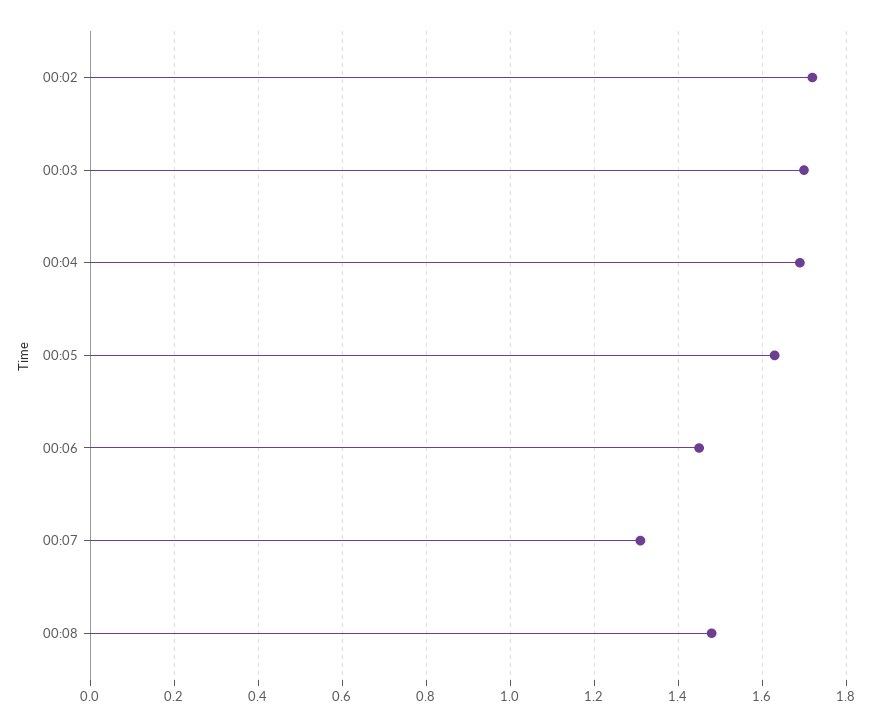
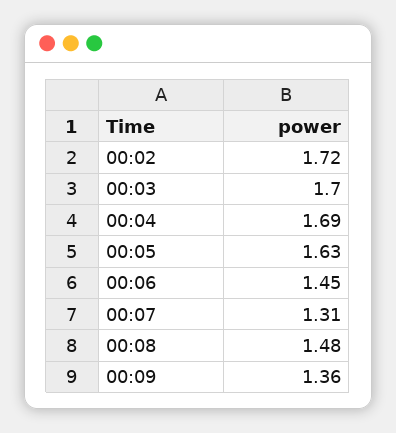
00:09: none -> 1.36

